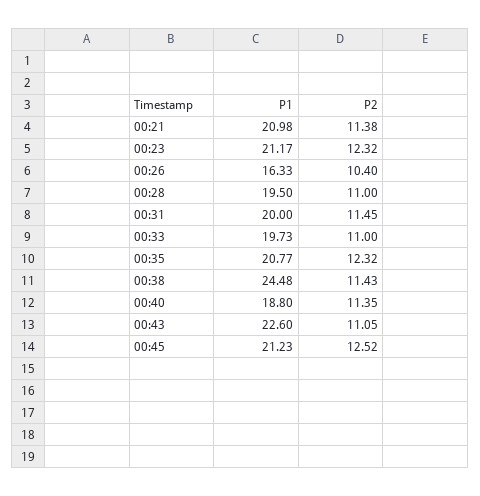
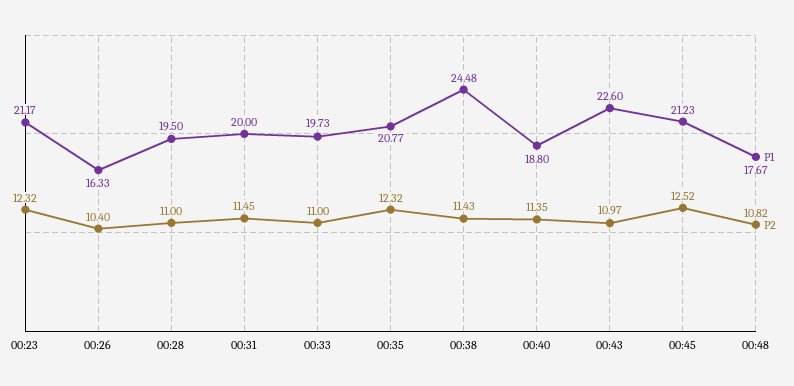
P1, 00:21: 20.98 -> none
P2, 00:21: 11.38 -> none
P2, 00:43: 11.05 -> 10.97
P1, 00:48: none -> 17.67
P2, 00:48: none -> 10.82

